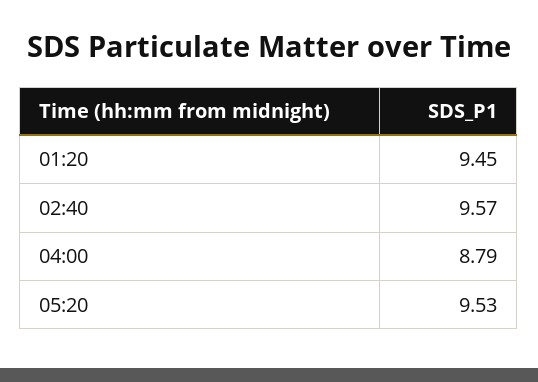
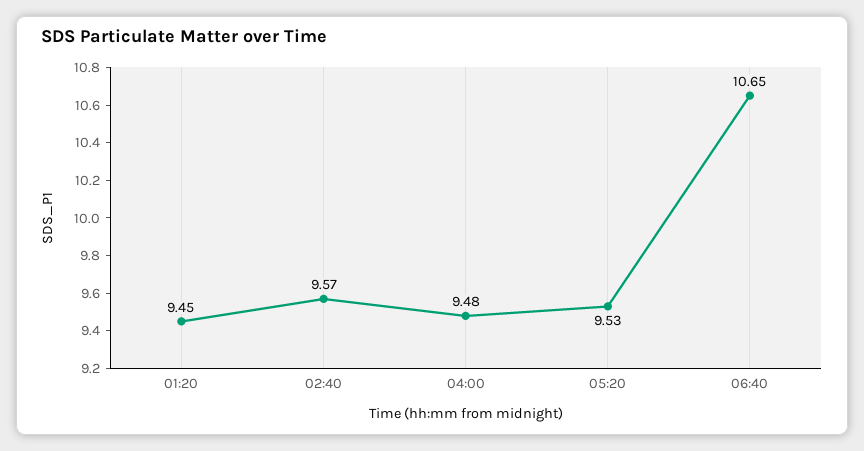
04:00: 8.79 -> 9.48
06:40: none -> 10.65

